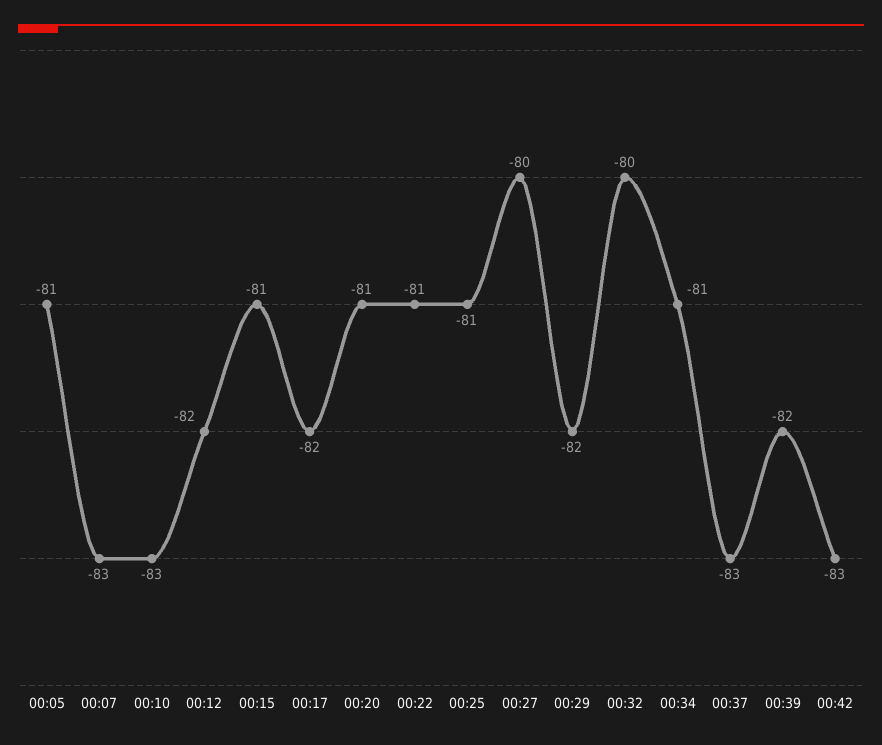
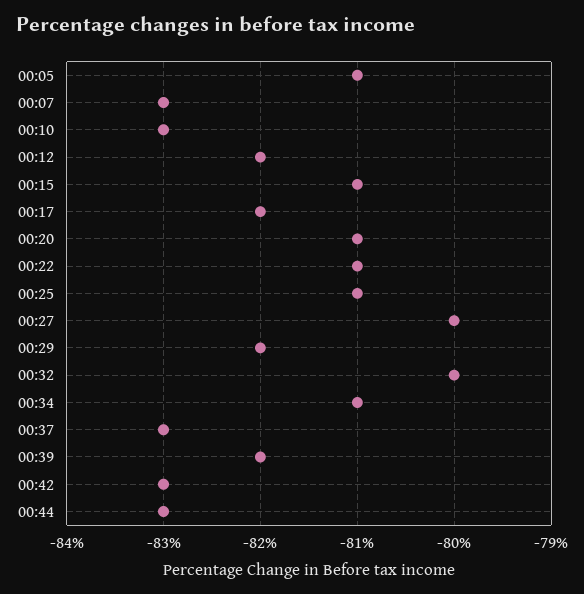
00:44: none -> -83

